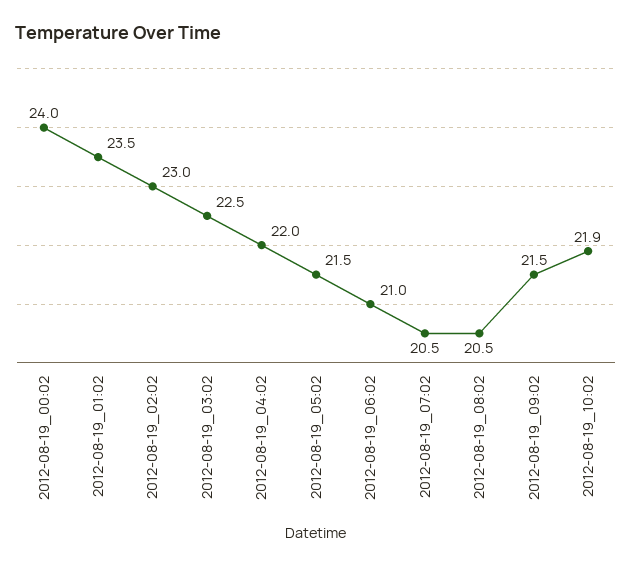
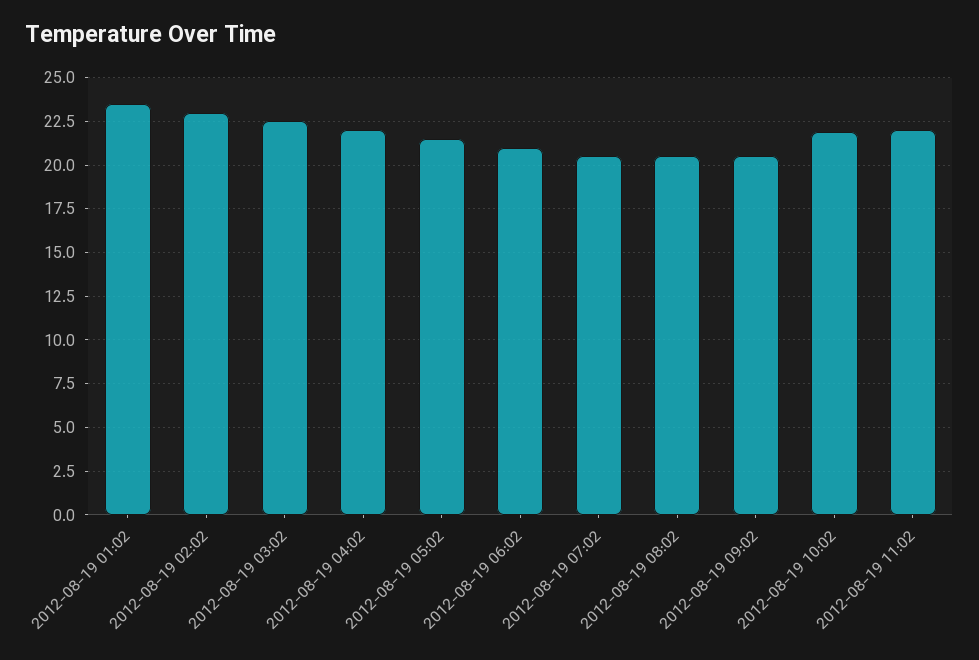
2012-08-19_00:02: 24 -> none
2012-08-19_09:02: 21.5 -> 20.5
2012-08-19 11:02: none -> 22

